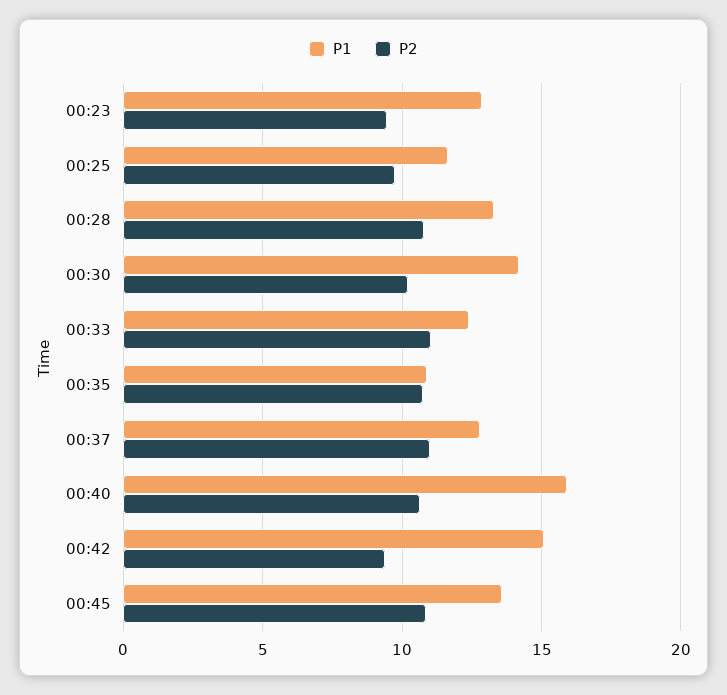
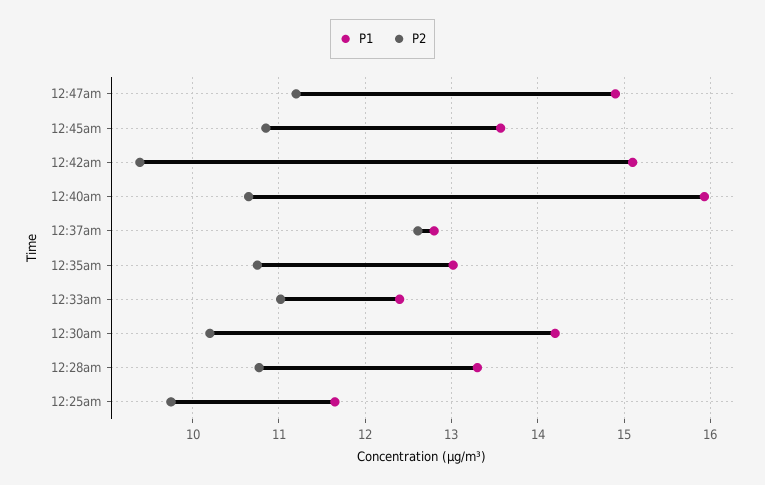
P1, 00:23: 13 -> none
P2, 00:23: 9.5 -> none
P1, 00:35: 11 -> 13
P2, 00:37: 11 -> 12.6
P1, 12:47am: none -> 14.9
P2, 12:47am: none -> 11.2

